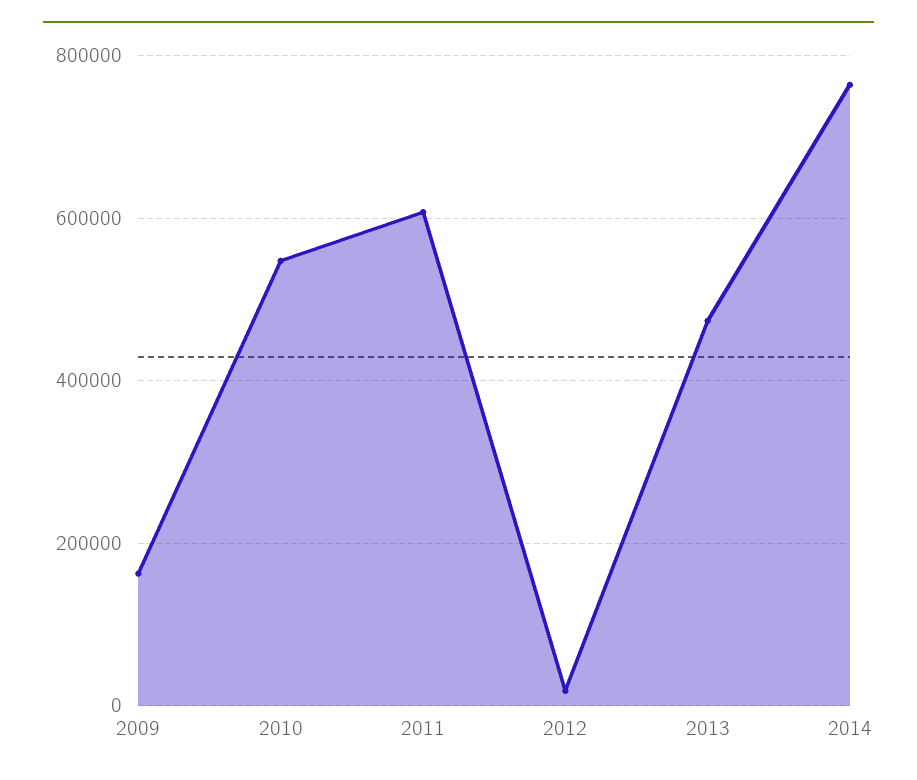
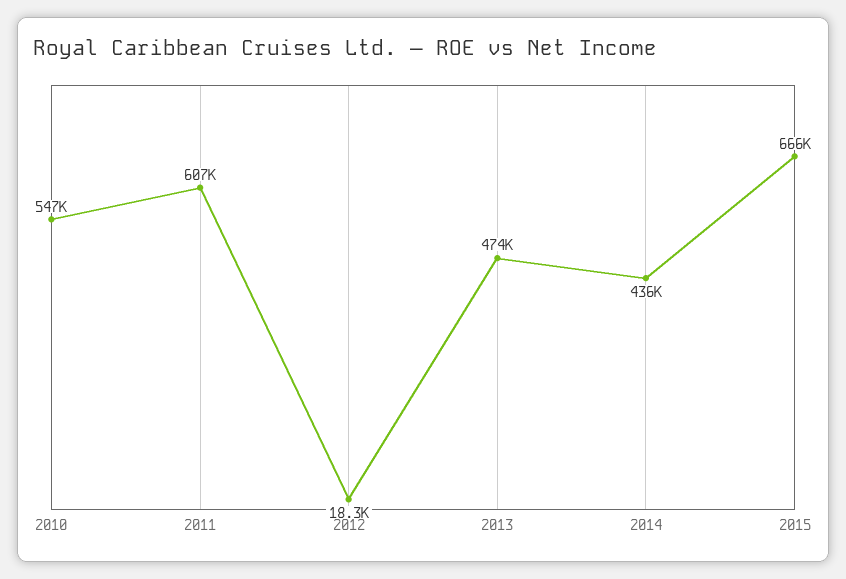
2009: 160000 -> none
2014: 760000 -> 436000
2015: none -> 666000

